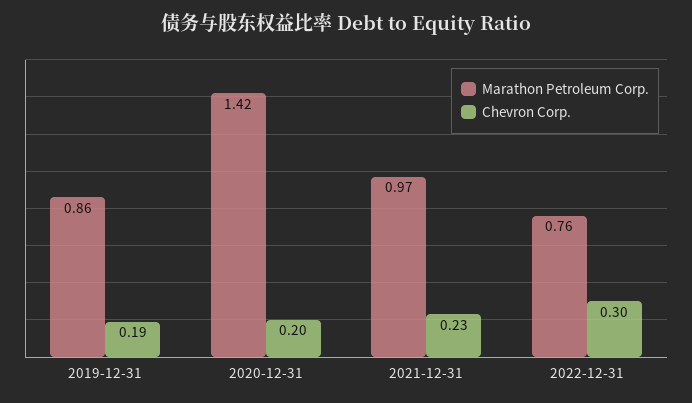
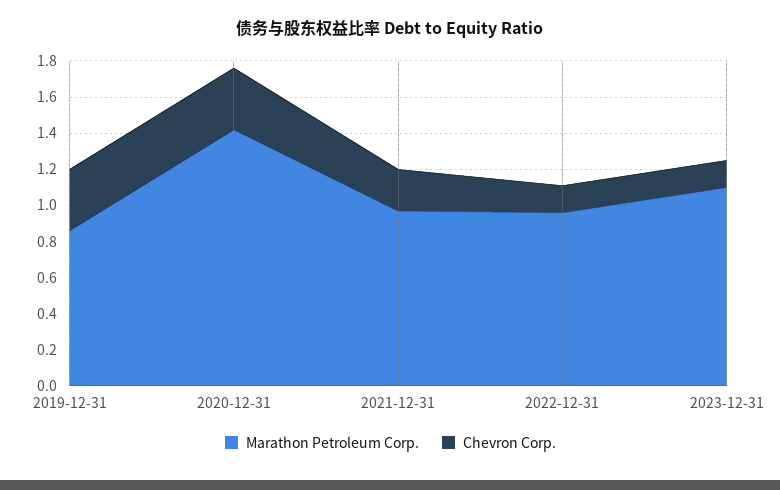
Chevron Corp., 2019-12-31: 0.19 -> 0.35
Chevron Corp., 2020-12-31: 0.2 -> 0.35
Marathon Petroleum Corp., 2022-12-31: 0.76 -> 0.95
Chevron Corp., 2022-12-31: 0.3 -> 0.15
Marathon Petroleum Corp., 2023-12-31: none -> 1.1
Chevron Corp., 2023-12-31: none -> 0.15

